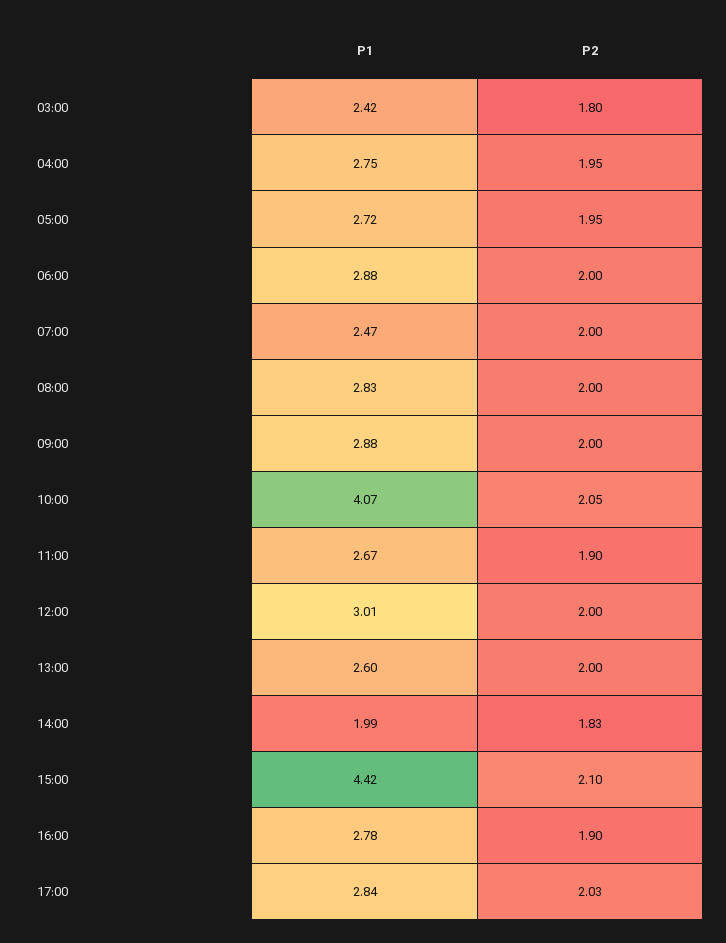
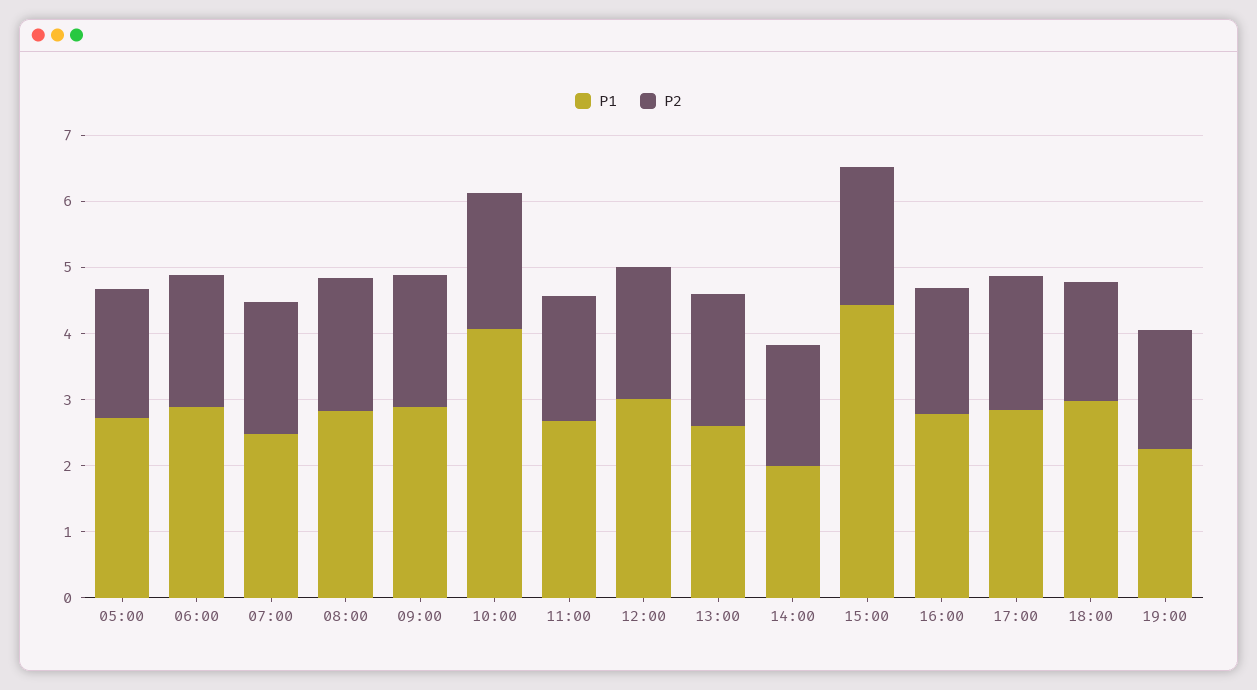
P1, 03:00: 2.42 -> none
P2, 03:00: 1.8 -> none
P1, 04:00: 2.75 -> none
P2, 04:00: 1.95 -> none
P1, 18:00: none -> 3
P2, 18:00: none -> 1.8
P1, 19:00: none -> 2.2
P2, 19:00: none -> 1.8

